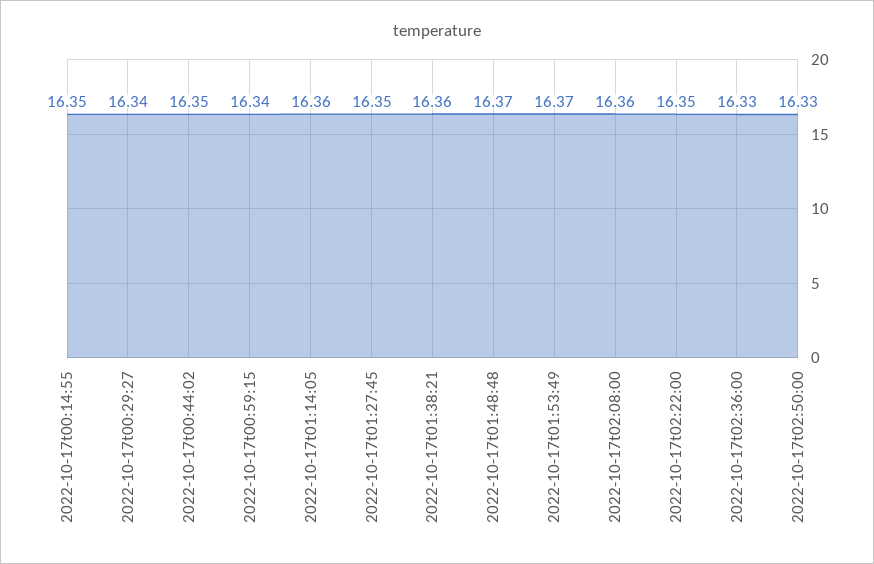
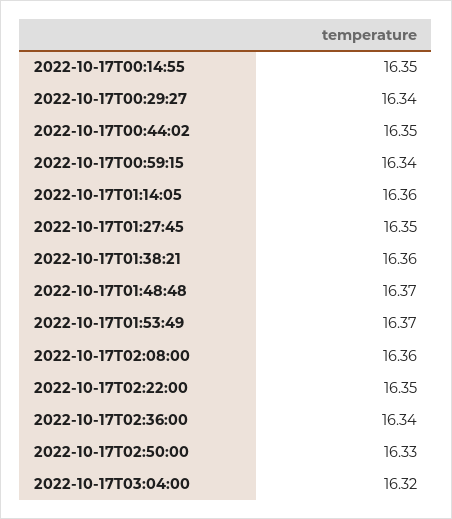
2022-10-17t02:36:00: 16.33 -> 16.34
2022-10-17T03:04:00: none -> 16.32

